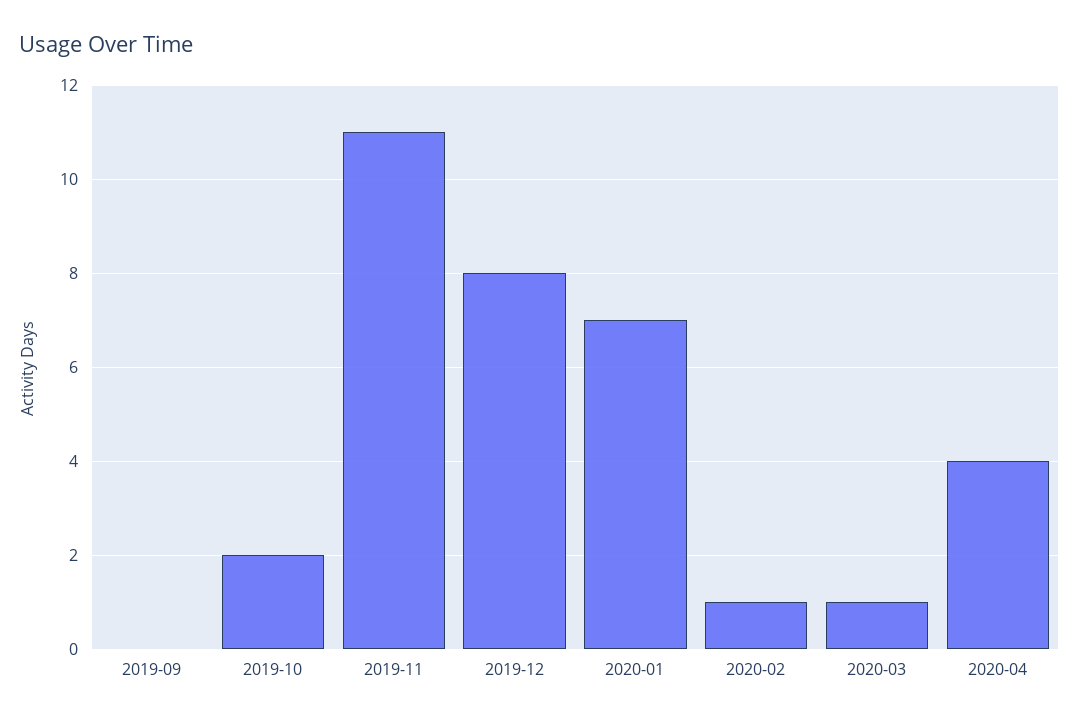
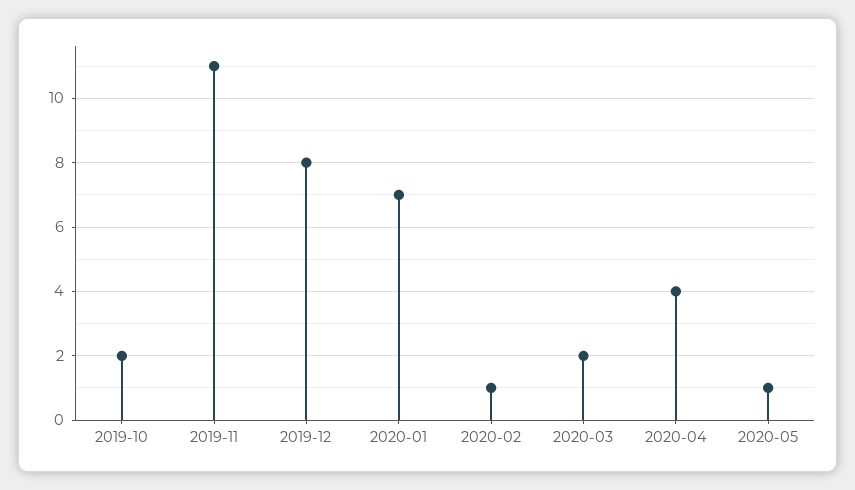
2019-09: 0 -> none
2020-03: 1 -> 2
2020-05: none -> 1

